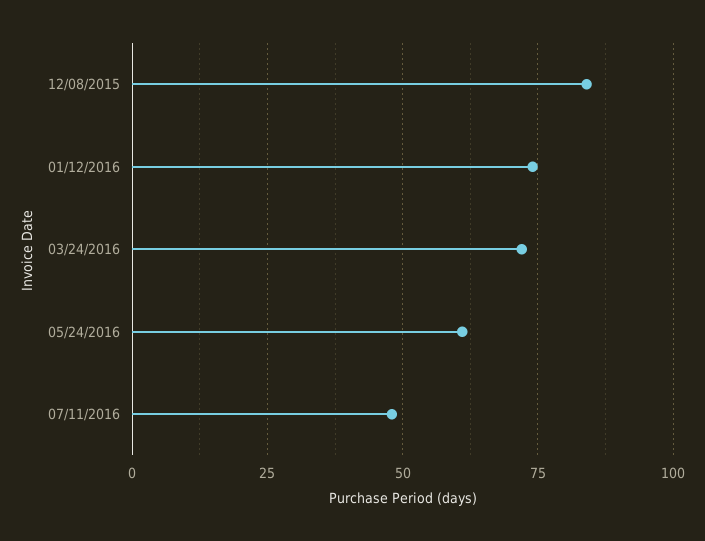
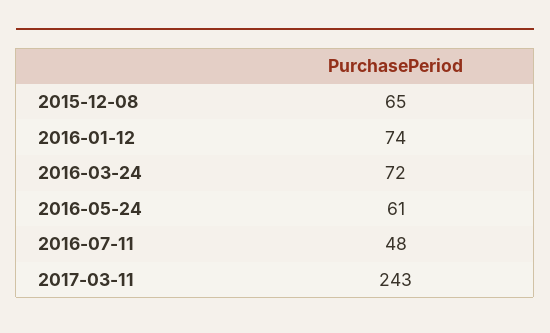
12/08/2015: 85 -> 65
2017-03-11: none -> 243

